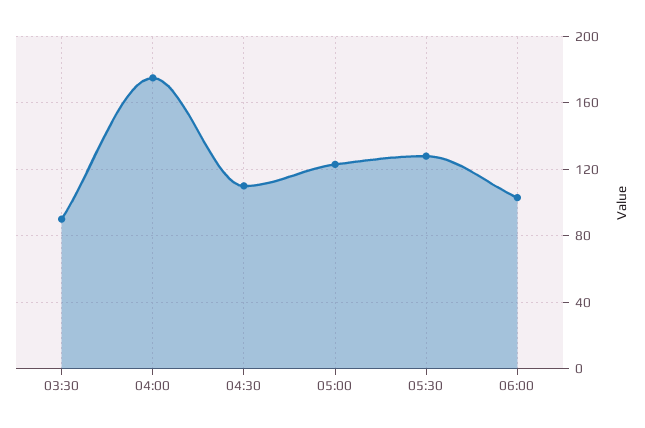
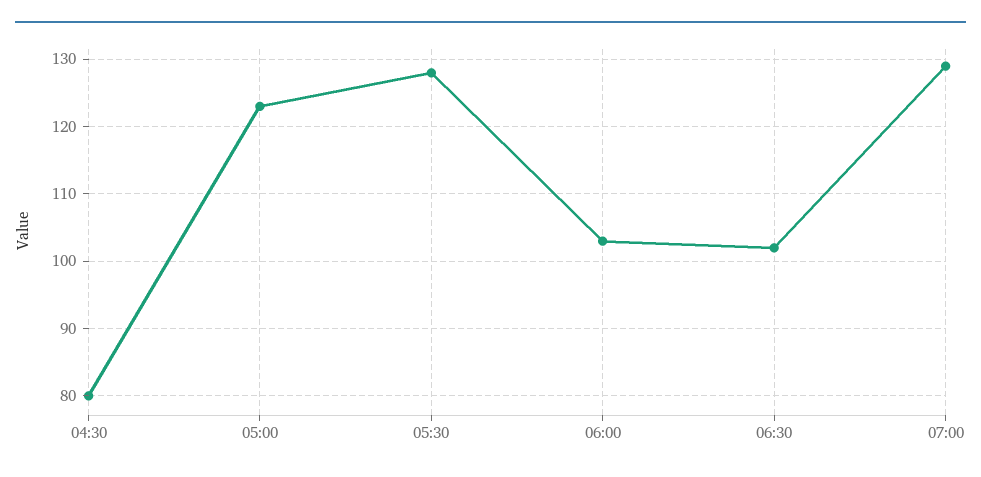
03:30: 90 -> none
04:00: 175 -> none
04:30: 110 -> 80
06:30: none -> 102
07:00: none -> 129

